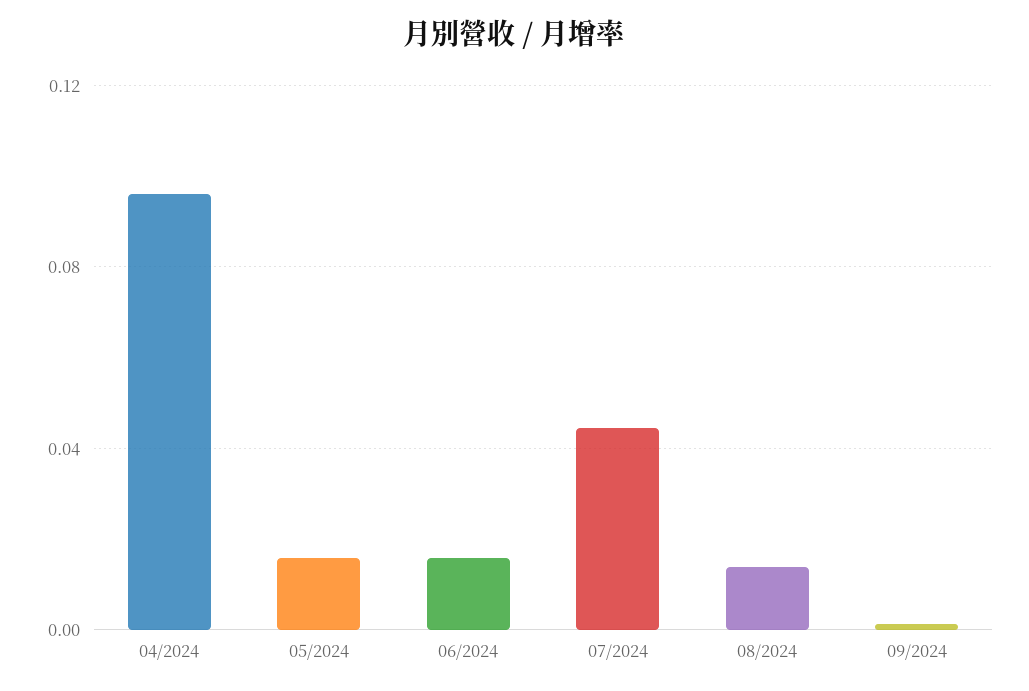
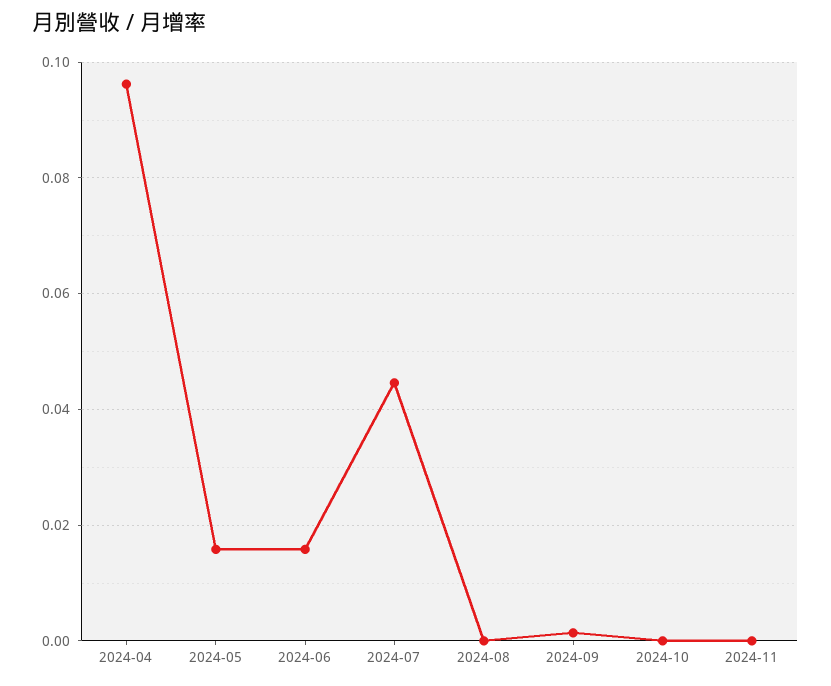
08/2024: 0.015 -> 0
2024-10: none -> 0
2024-11: none -> 0

